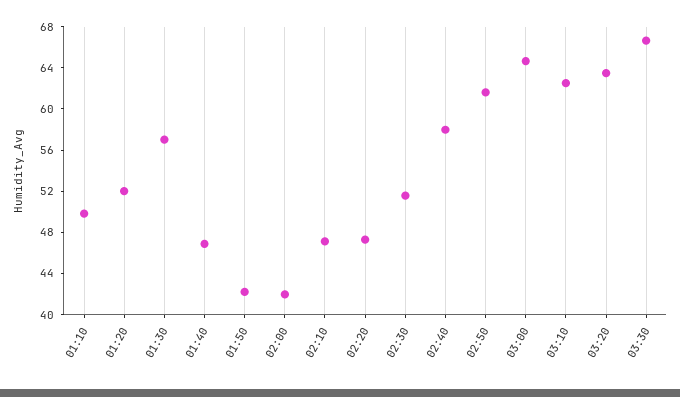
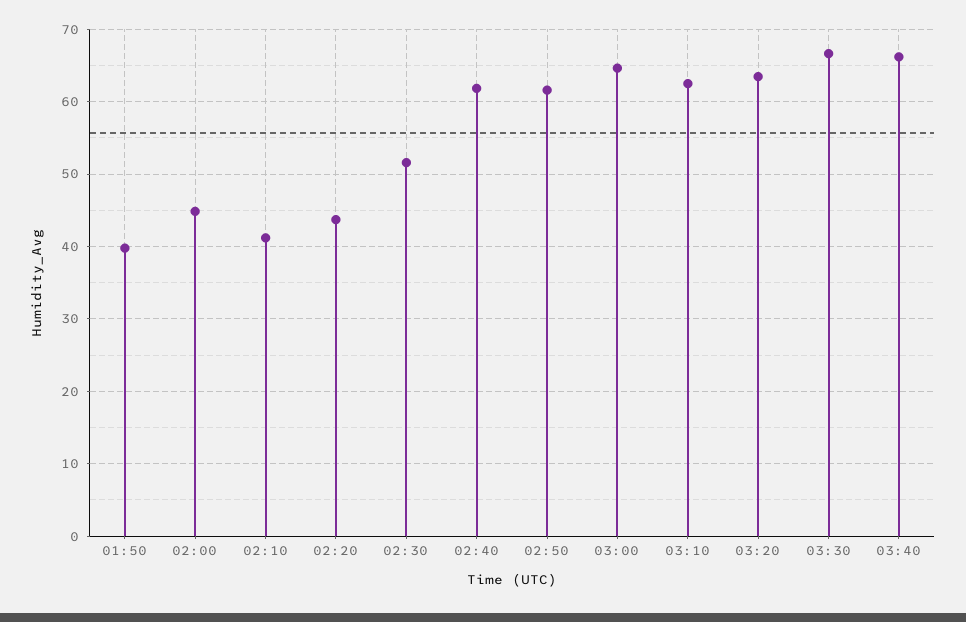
01:10: 50 -> none
01:20: 52 -> none
01:30: 57 -> none
01:40: 47 -> none
01:50: 42 -> 40
02:00: 42 -> 45
02:10: 47 -> 41
02:20: 47 -> 44
02:40: 58 -> 62
03:40: none -> 66

